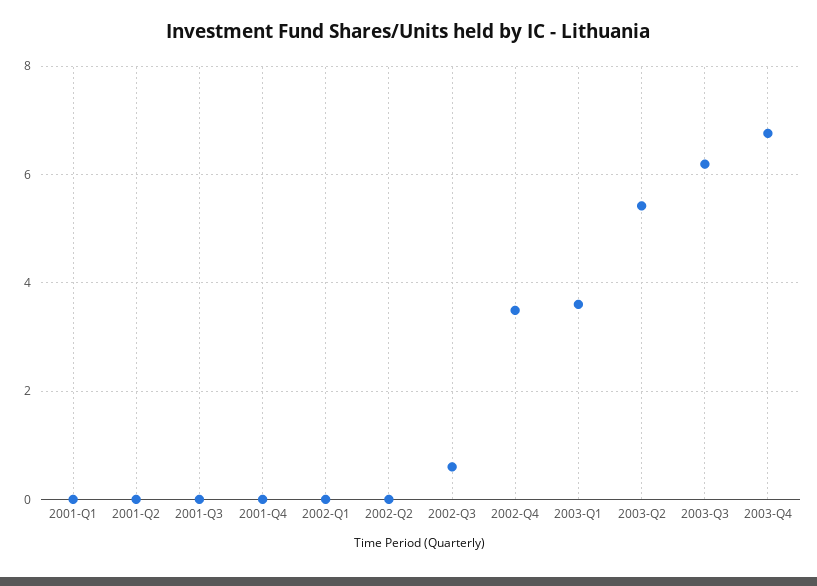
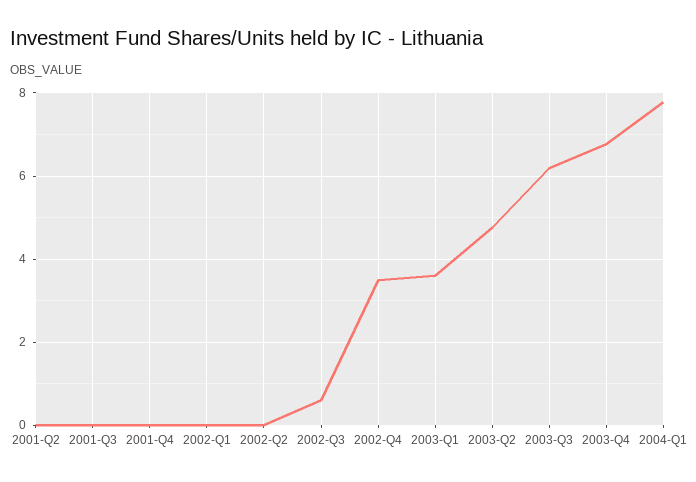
2001-Q1: 0 -> none
2003-Q2: 5.4 -> 4.8
2004-Q1: none -> 7.8

